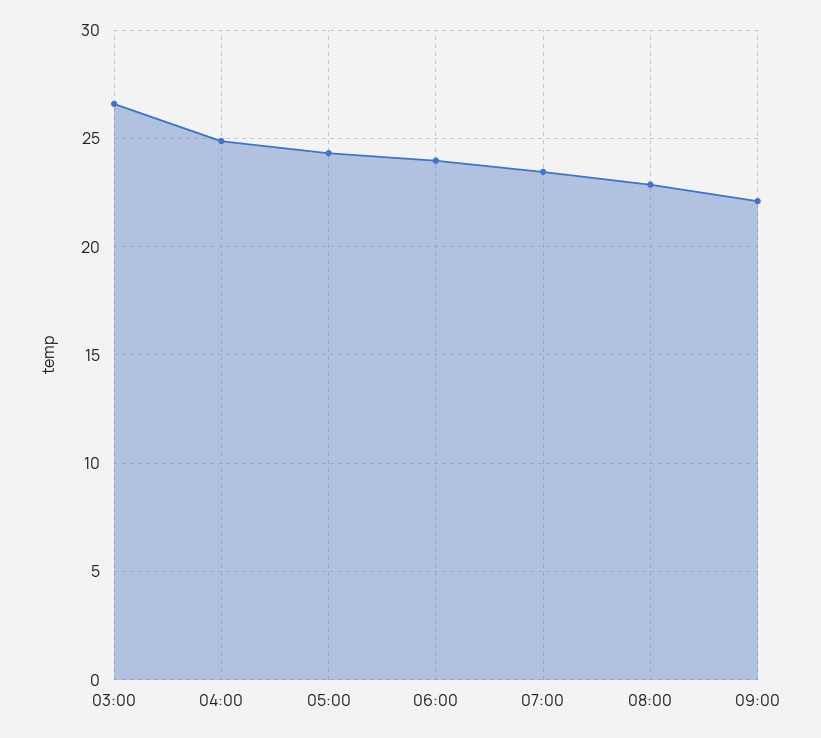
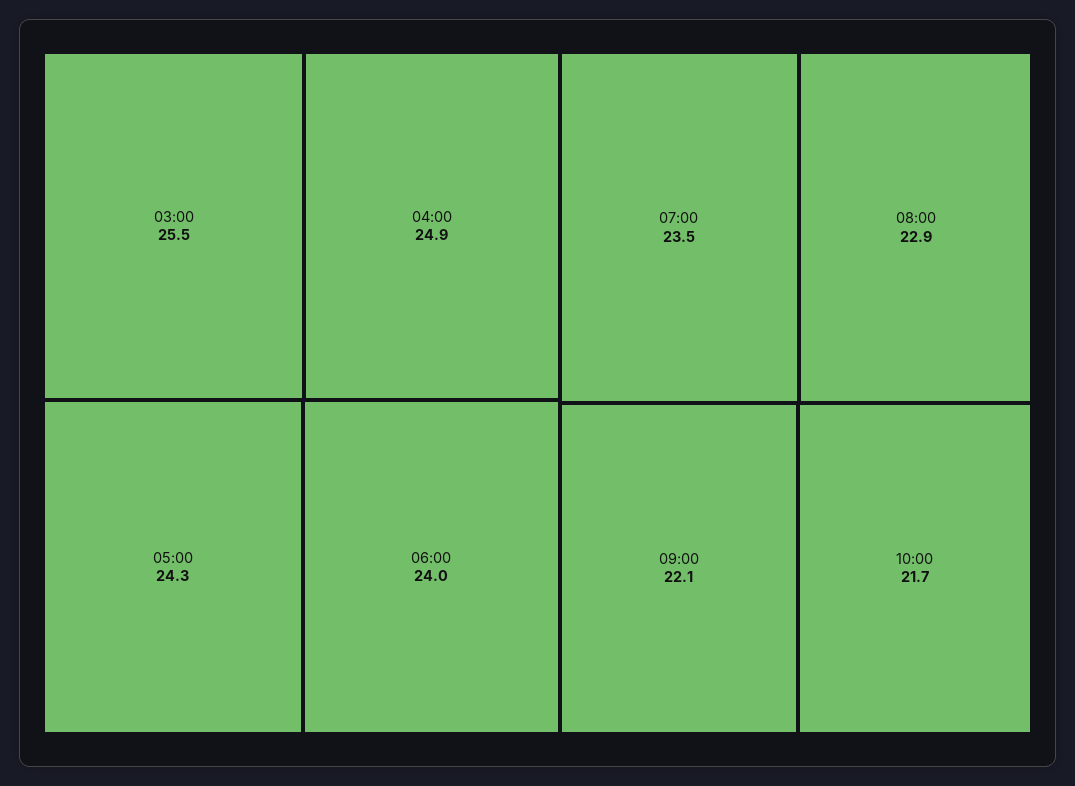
03:00: 26.5 -> 25.5
10:00: none -> 21.7

